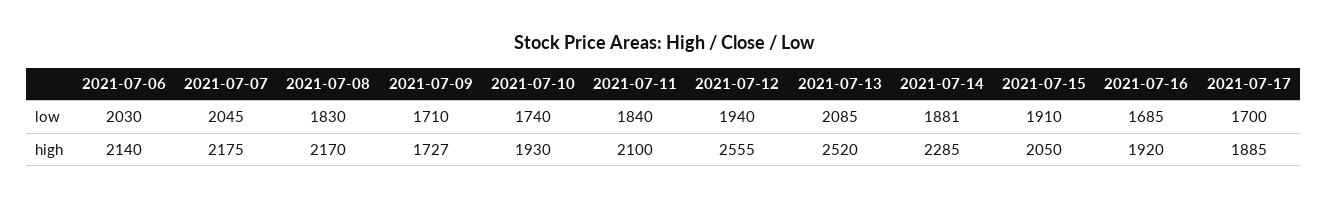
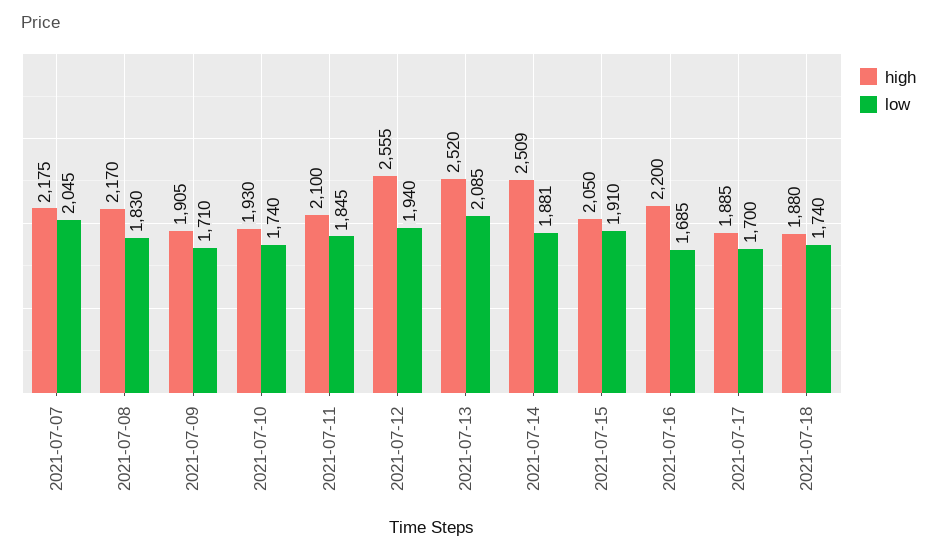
low, 2021-07-06: 2030 -> none
low, 2021-07-11: 1840 -> 1845
high, 2021-07-06: 2140 -> none
high, 2021-07-09: 1727 -> 1905
high, 2021-07-14: 2285 -> 2509
high, 2021-07-16: 1920 -> 2200
high, 2021-07-18: none -> 1880
low, 2021-07-18: none -> 1740

